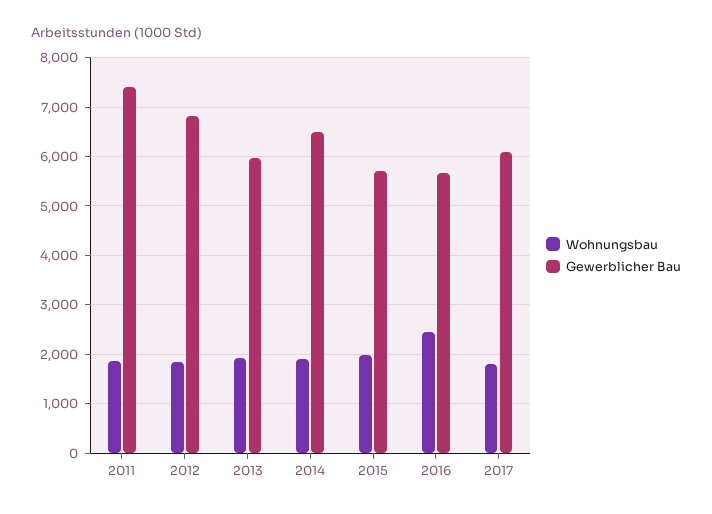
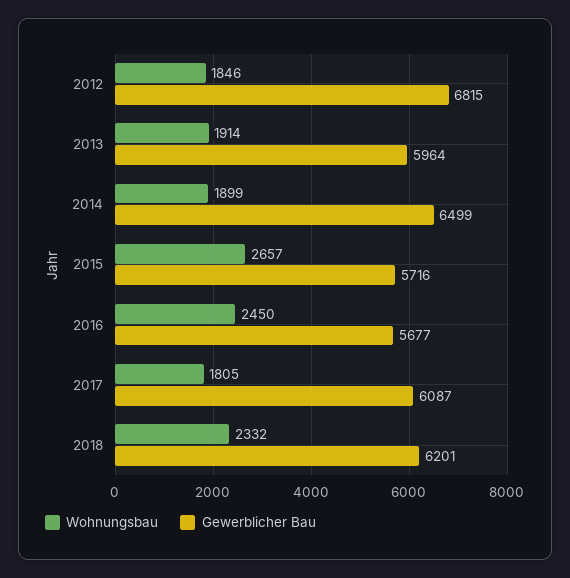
Wohnungsbau, 2011: 1800 -> none
Gewerblicher Bau, 2011: 7400 -> none
Wohnungsbau, 2015: 2000 -> 2657
Wohnungsbau, 2018: none -> 2332
Gewerblicher Bau, 2018: none -> 6201

